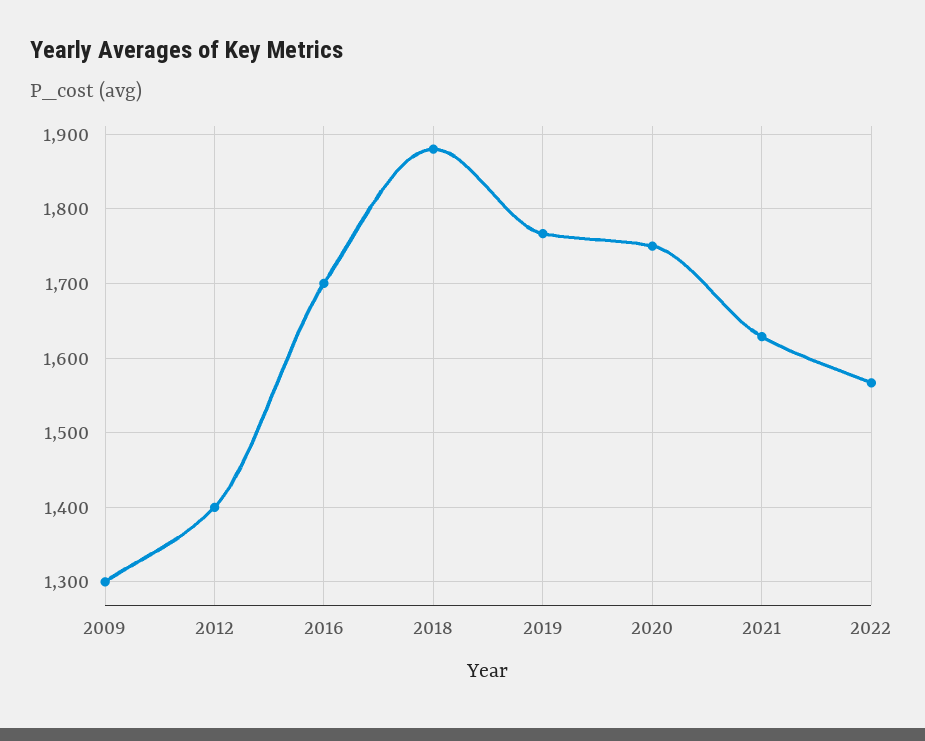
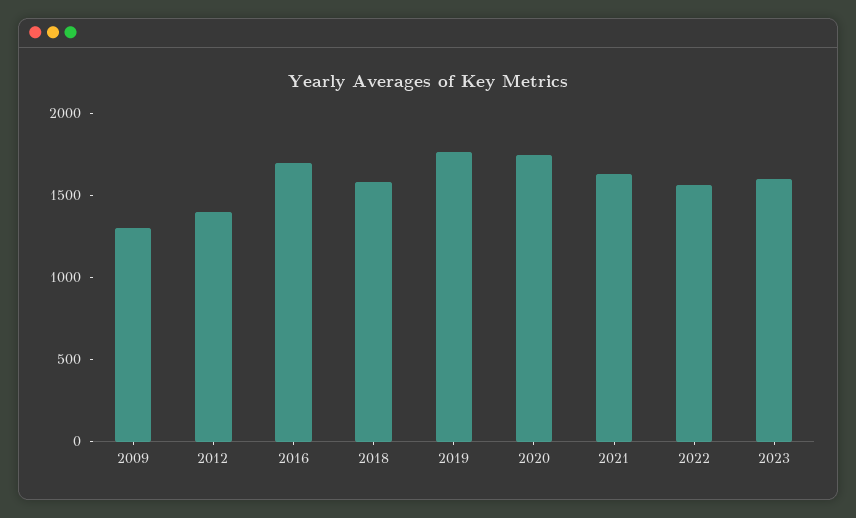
2018: 1880 -> 1600
2023: none -> 1600

